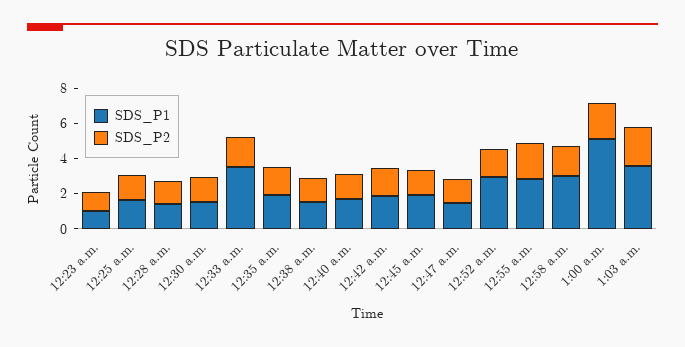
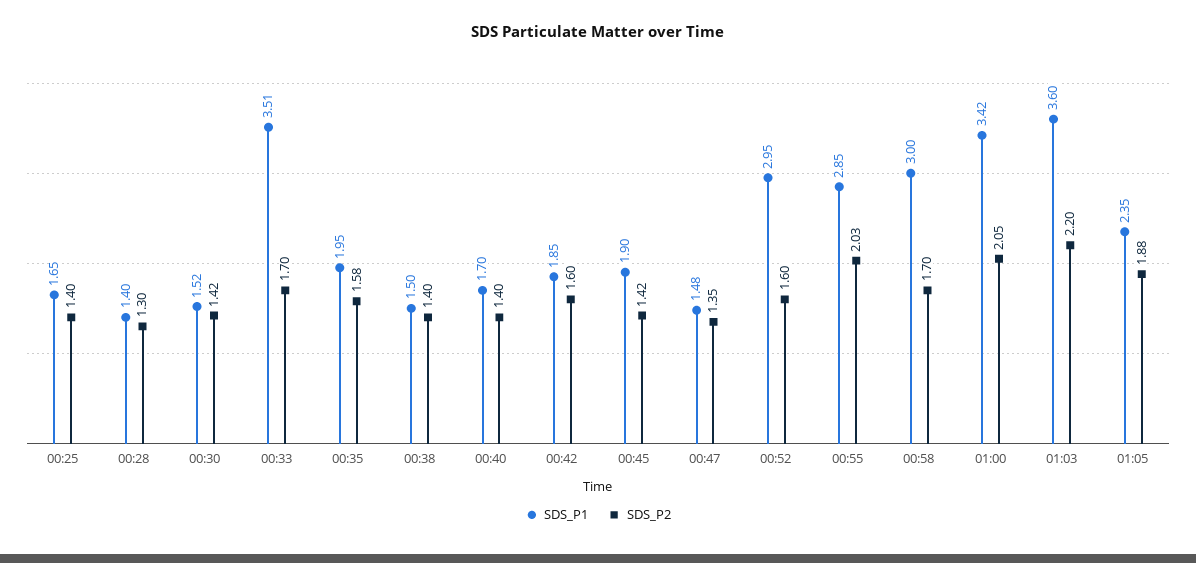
SDS_P1, 12:23 a.m.: 1 -> none
SDS_P2, 12:23 a.m.: 1 -> none
SDS_P1, 1:00 a.m.: 5 -> 3.42
SDS_P1, 01:05: none -> 2.35
SDS_P2, 01:05: none -> 1.88

